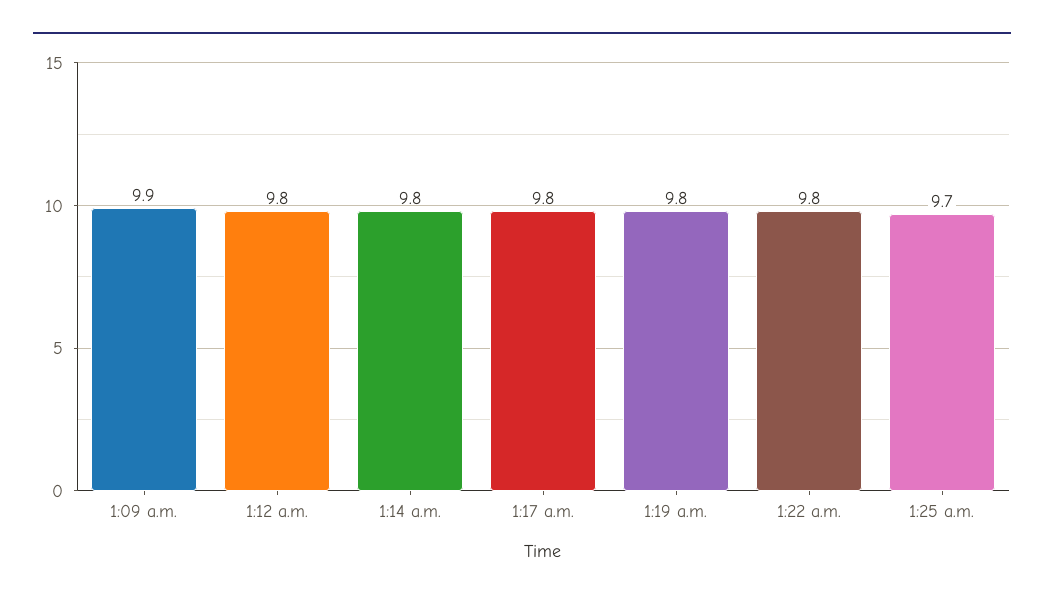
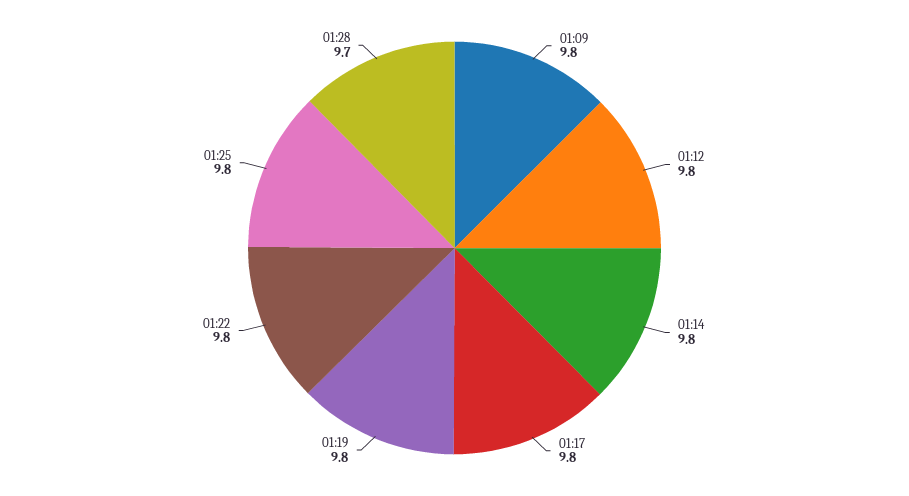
1:09 a.m.: 9.9 -> 9.8
1:25 a.m.: 9.7 -> 9.8
01:28: none -> 9.7

